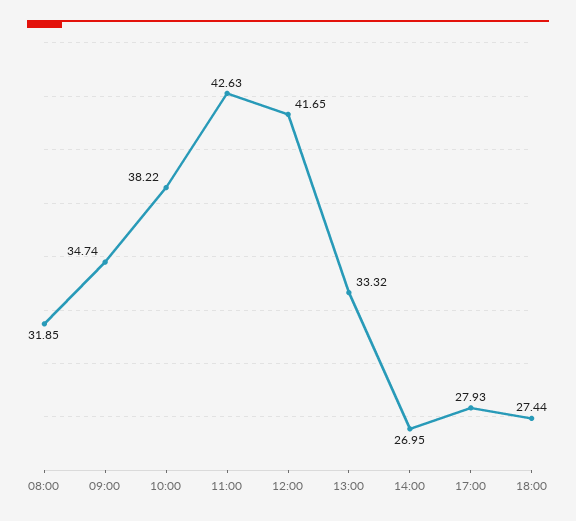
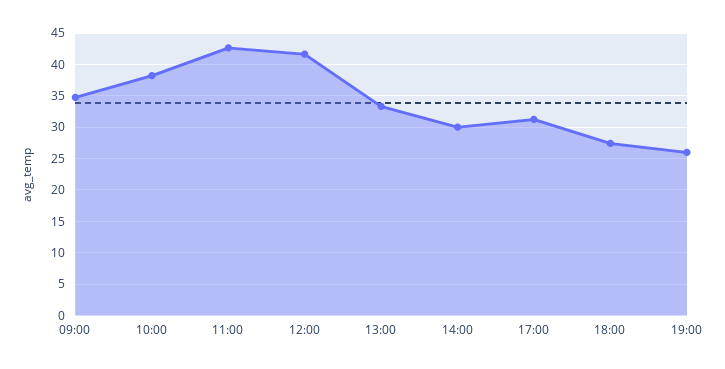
08:00: 31.85 -> none
14:00: 26.95 -> 30
17:00: 27.93 -> 31
19:00: none -> 26

